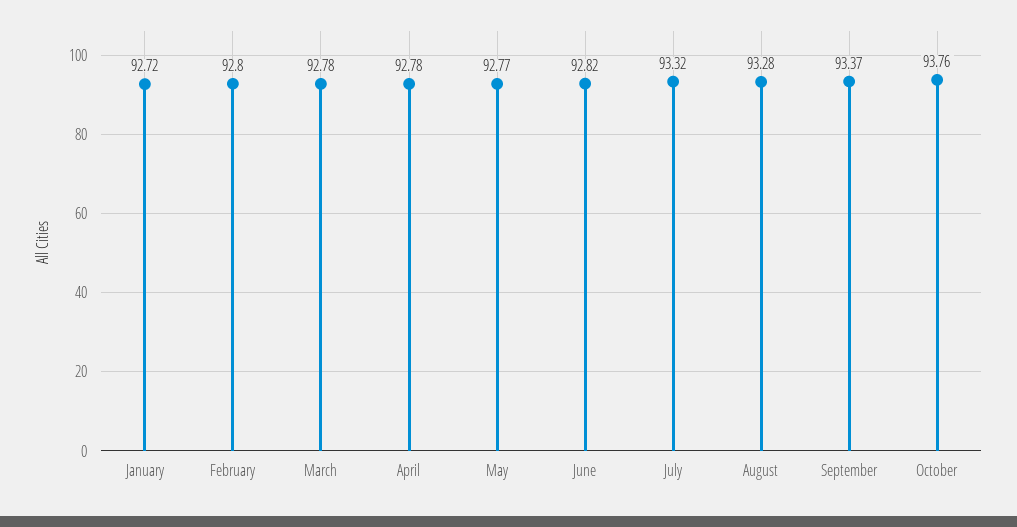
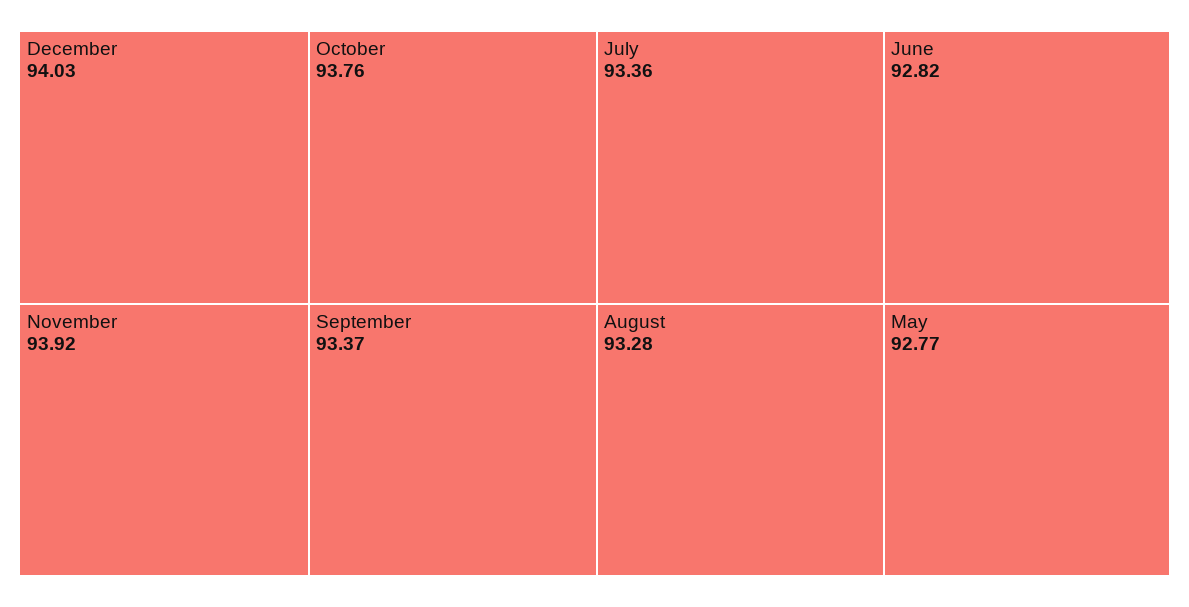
January: 92.72 -> none
February: 92.8 -> none
March: 92.78 -> none
April: 92.78 -> none
July: 93.32 -> 93.36
December: none -> 94.03
November: none -> 93.92

